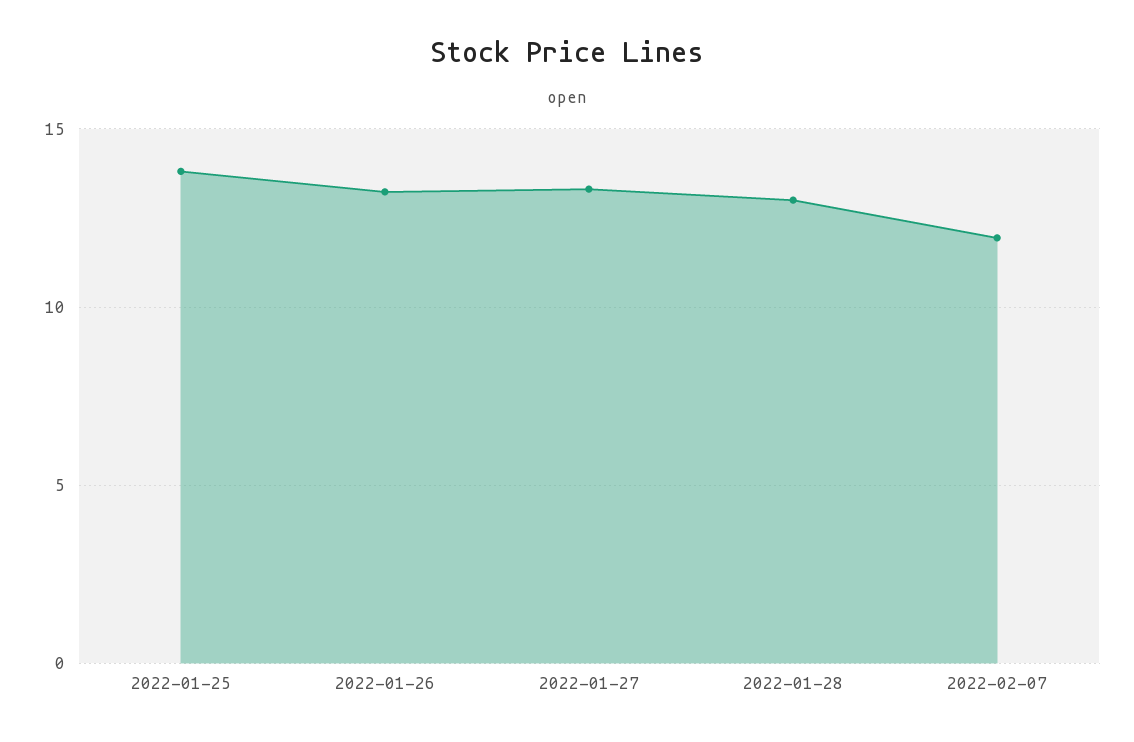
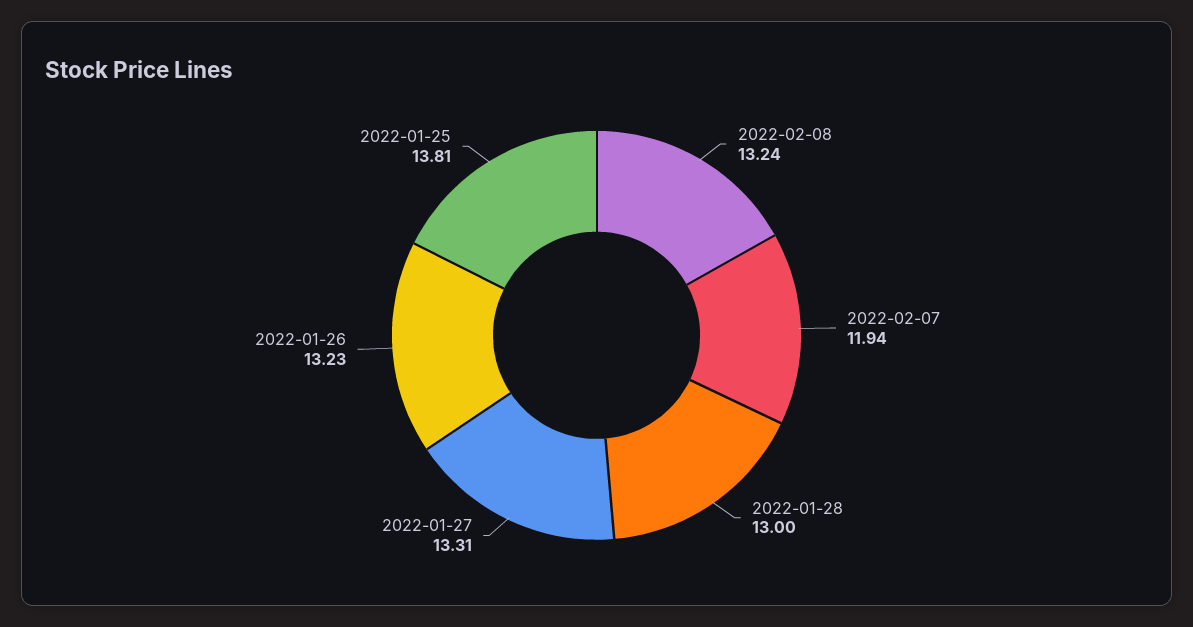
2022-02-08: none -> 13.24

